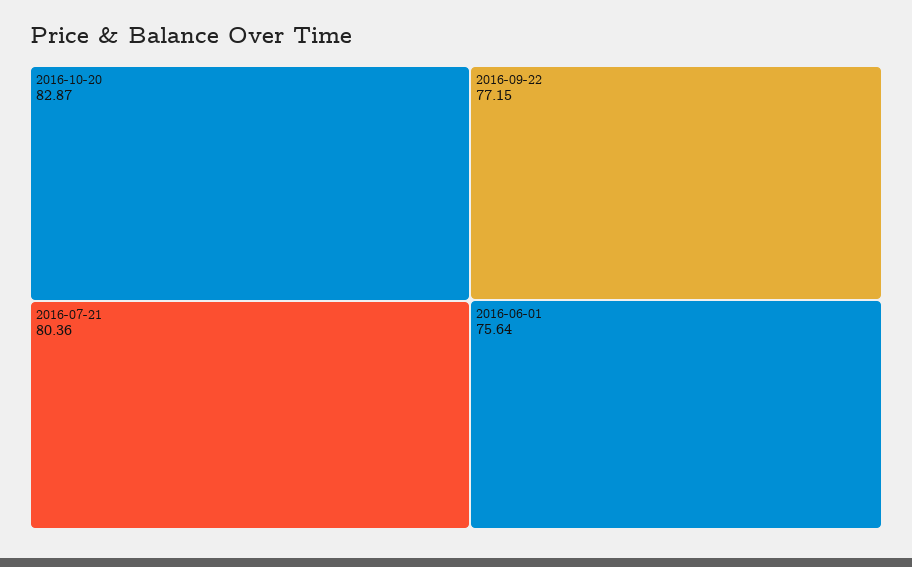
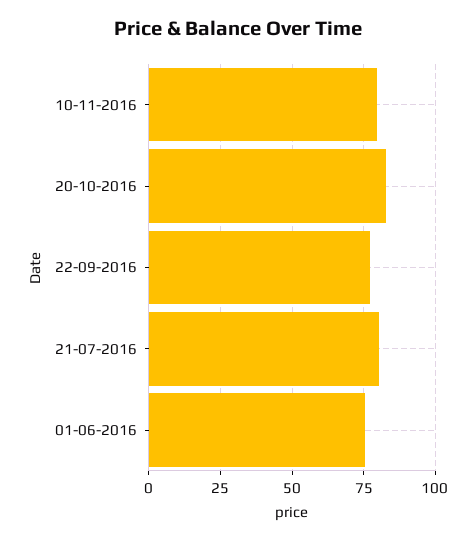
10-11-2016: none -> 80

